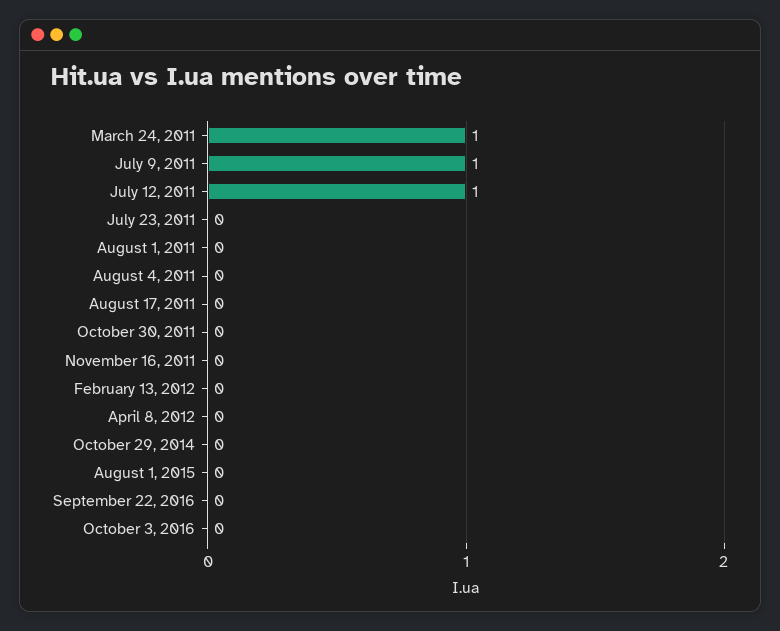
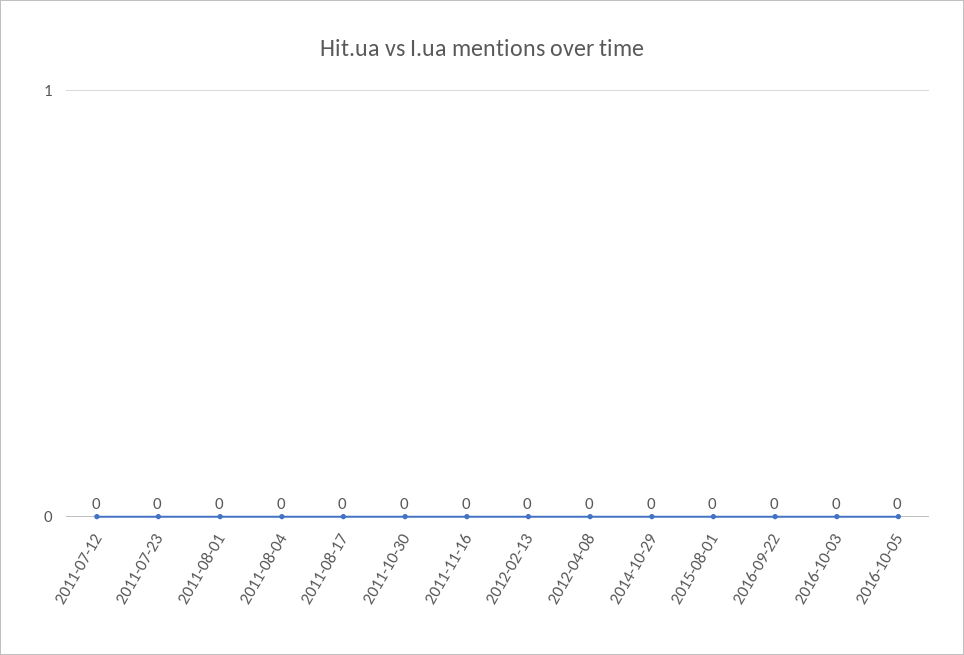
March 24, 2011: 1 -> none
July 9, 2011: 1 -> none
July 12, 2011: 1 -> 0
2016-10-05: none -> 0

